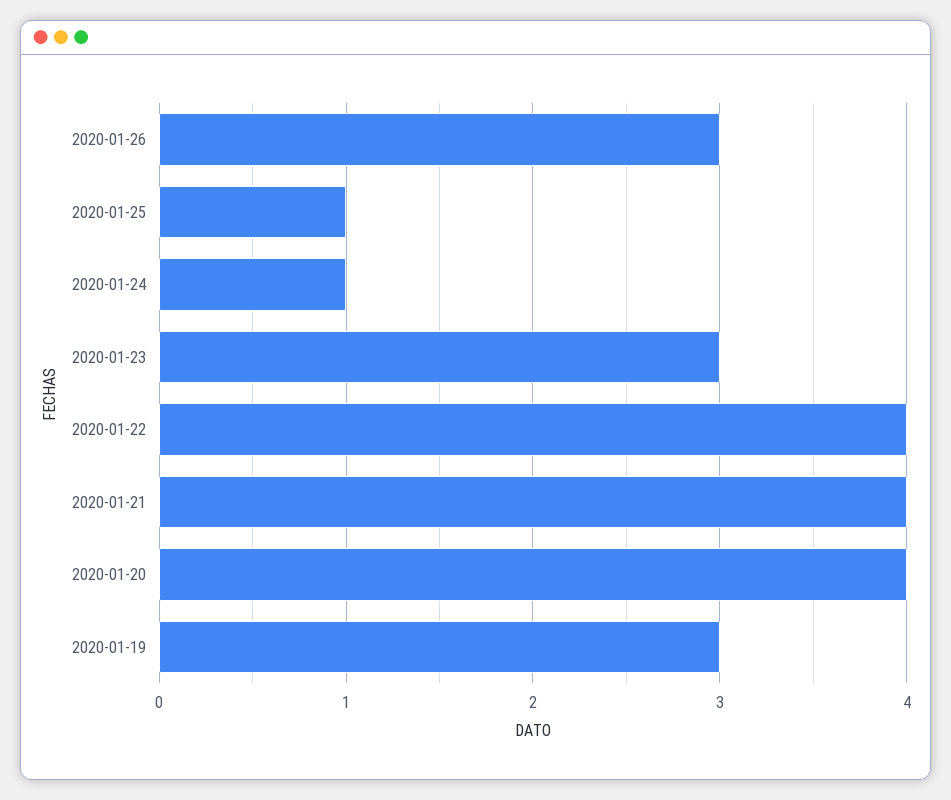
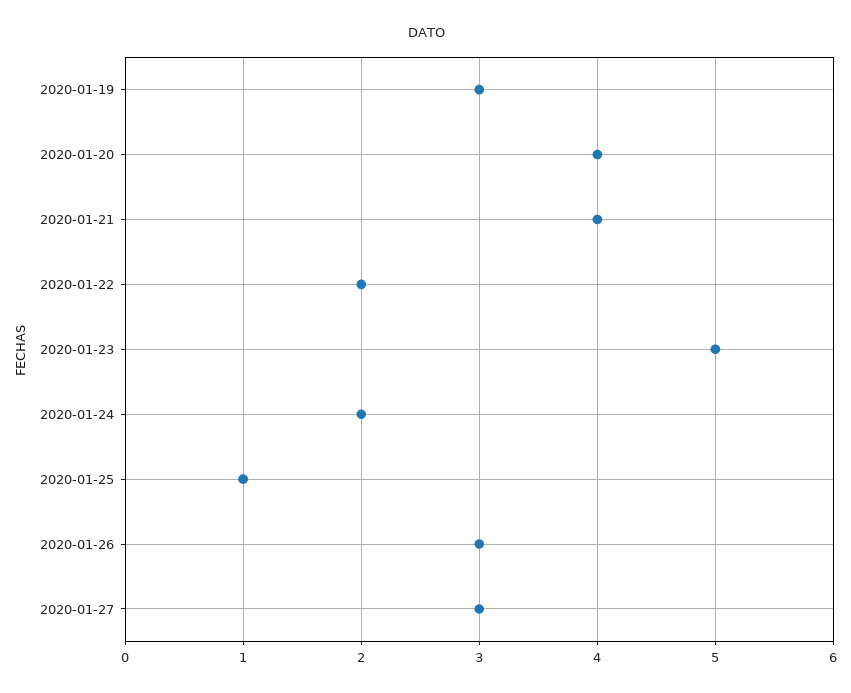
2020-01-24: 1 -> 2
2020-01-23: 3 -> 5
2020-01-22: 4 -> 2
2020-01-27: none -> 3

